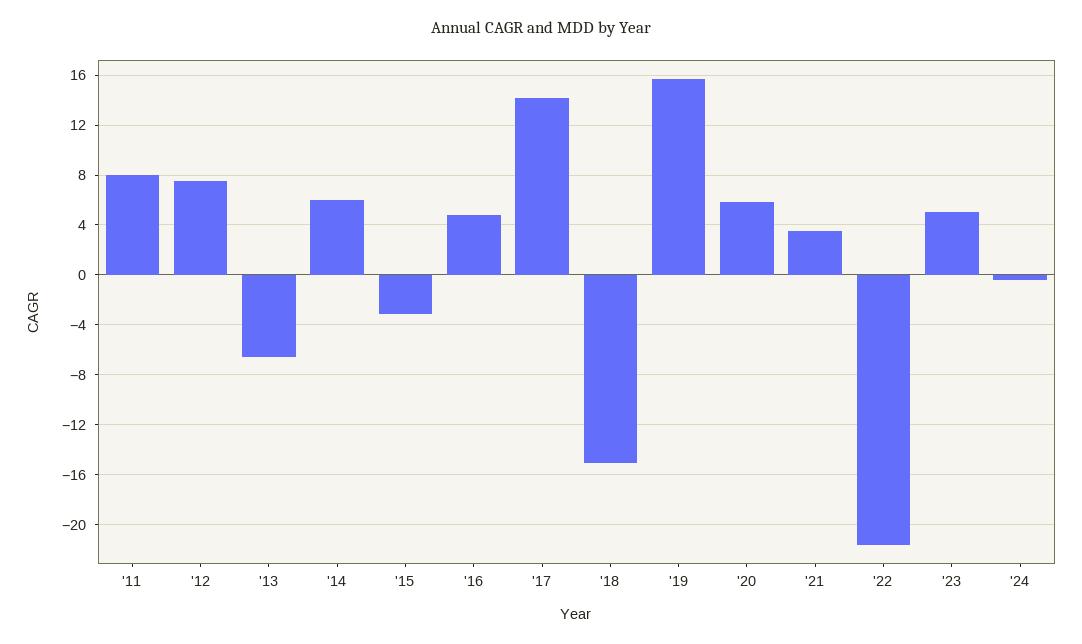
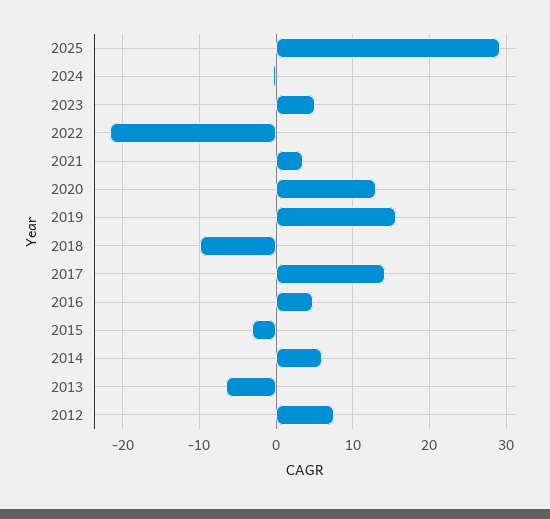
'11: 8 -> none
'18: -15 -> -10
'20: 6 -> 13
2025: none -> 29

